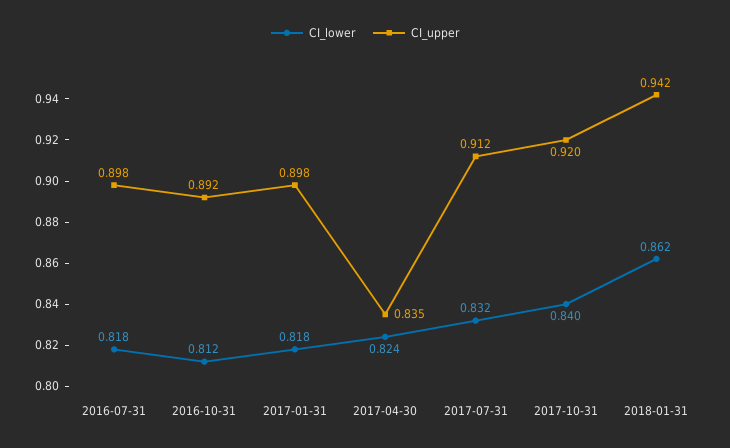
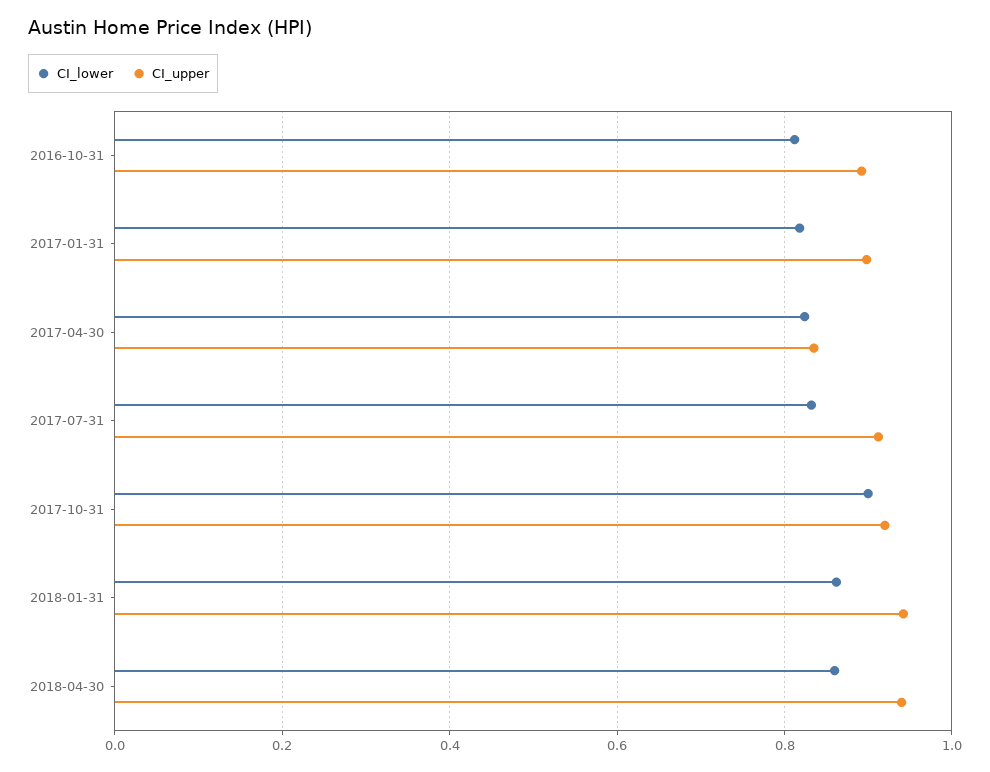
CI_lower, 2016-07-31: 0.818 -> none
CI_upper, 2016-07-31: 0.898 -> none
CI_lower, 2017-10-31: 0.84 -> 0.9
CI_lower, 2018-04-30: none -> 0.86
CI_upper, 2018-04-30: none -> 0.94

